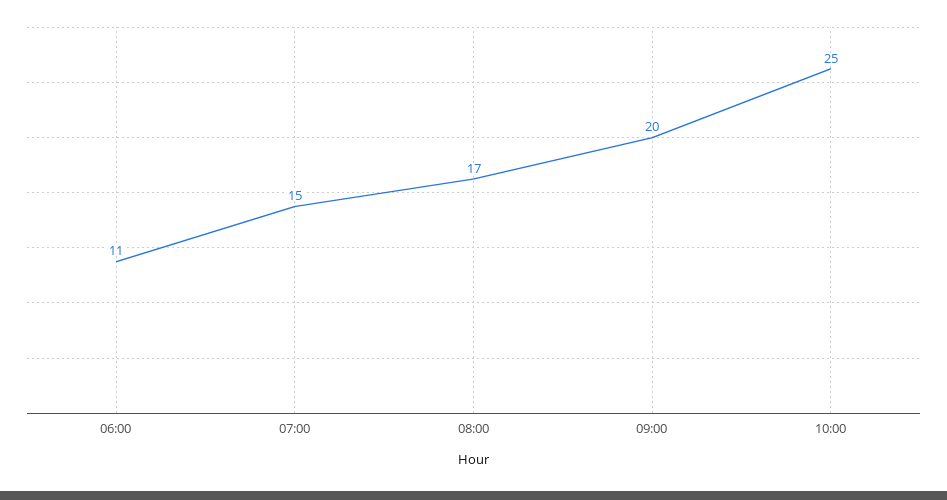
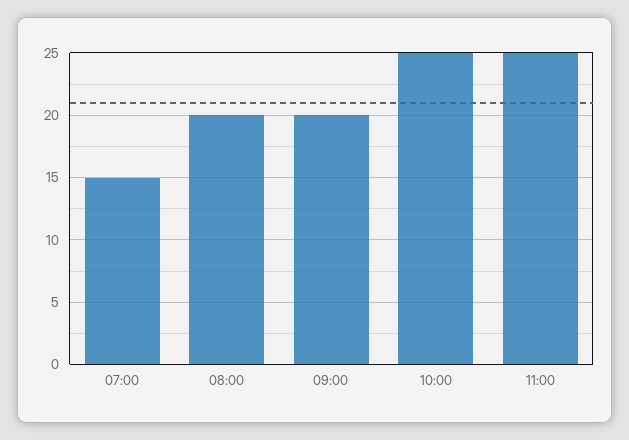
06:00: 11 -> none
08:00: 17 -> 20
11:00: none -> 25

